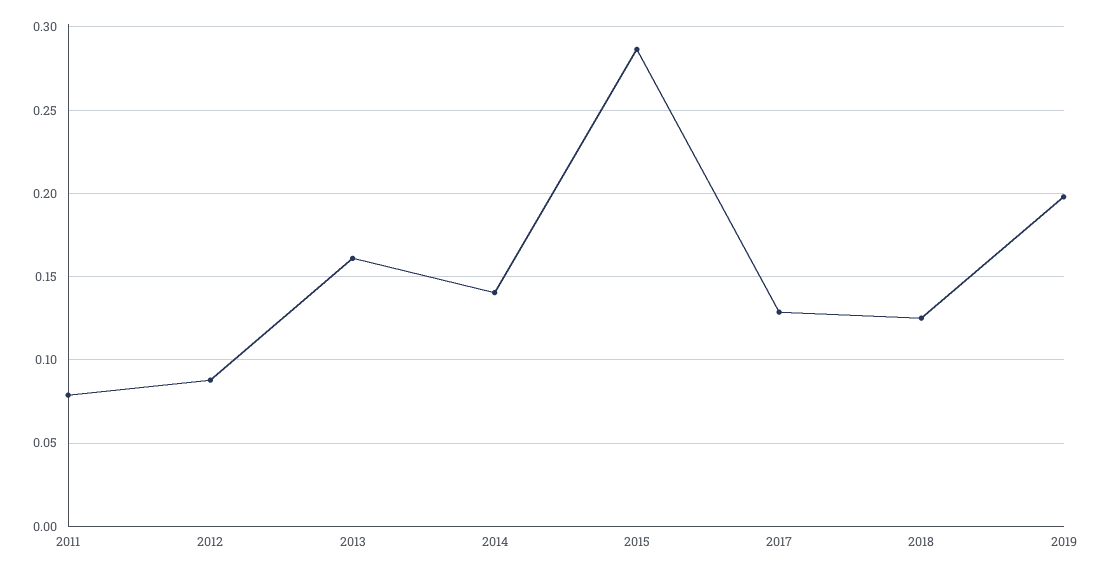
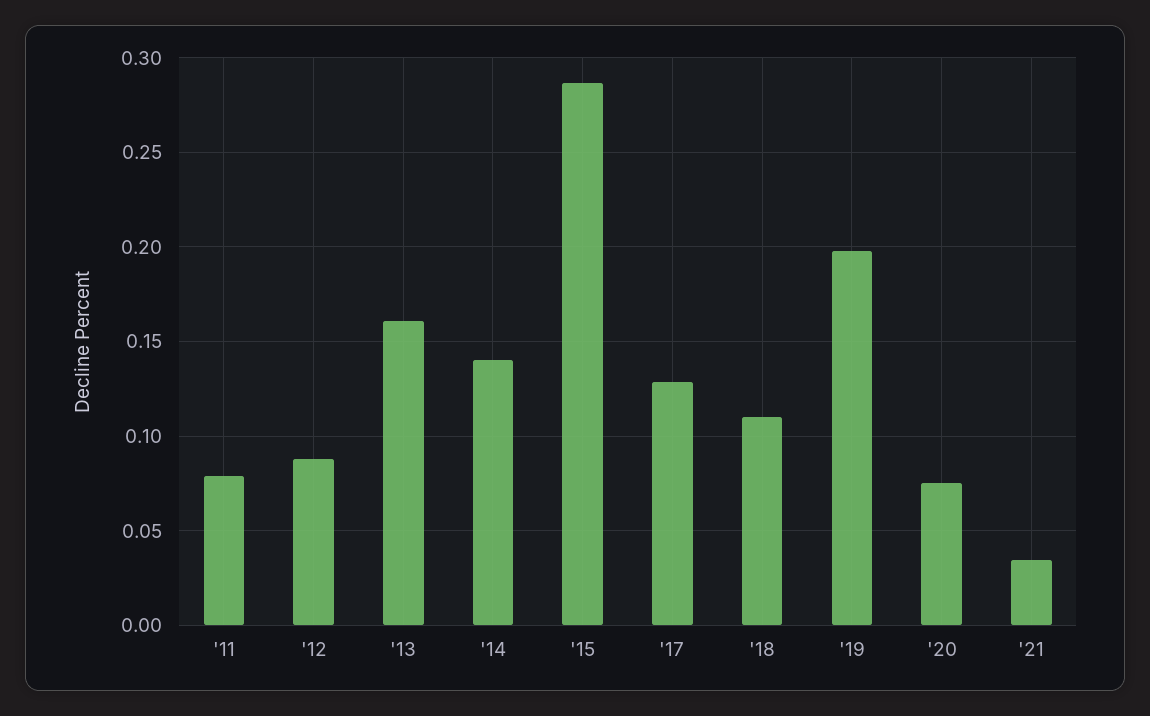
2018: 0.125 -> 0.11
'20: none -> 0.075
'21: none -> 0.035

